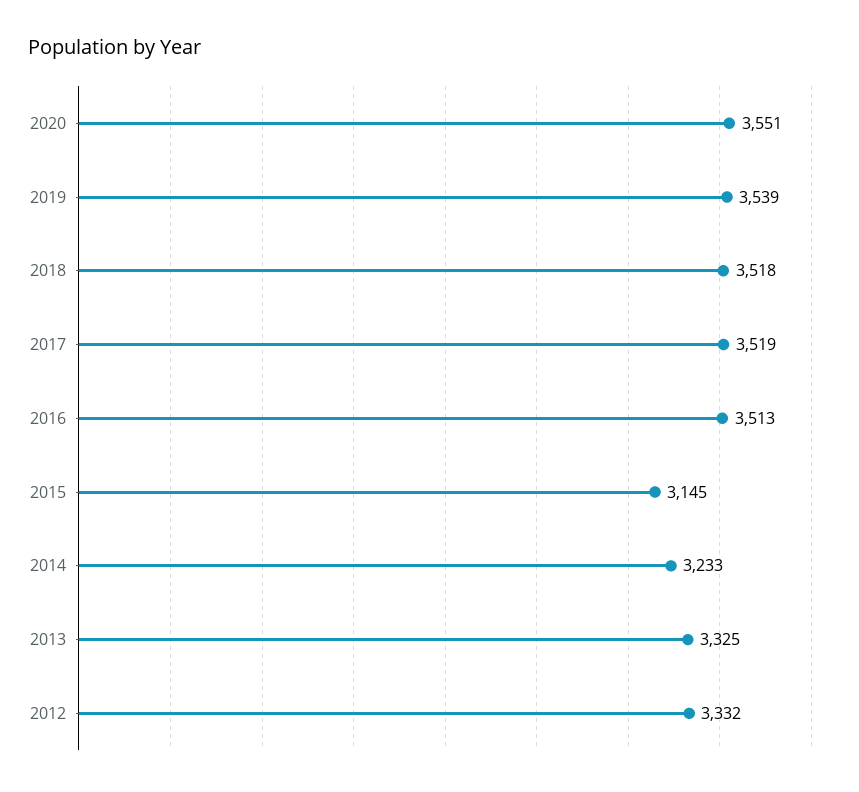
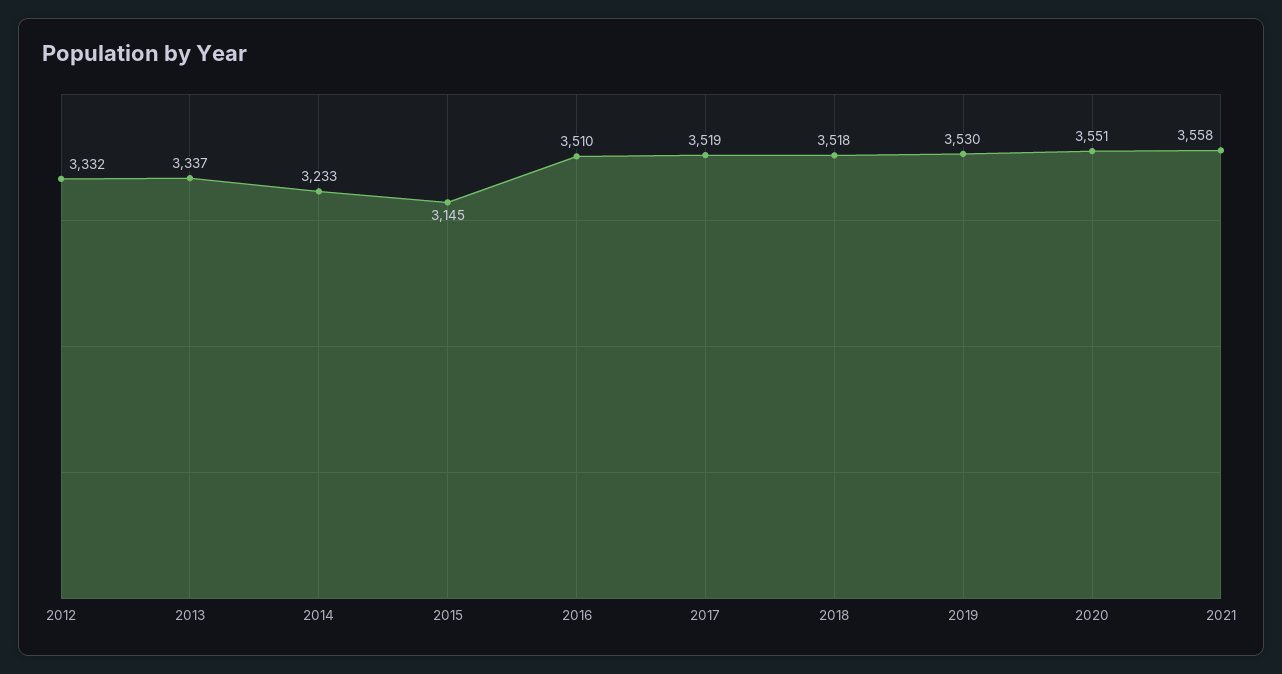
2019: 3539 -> 3530
2016: 3513 -> 3510
2013: 3325 -> 3337
2021: none -> 3558

